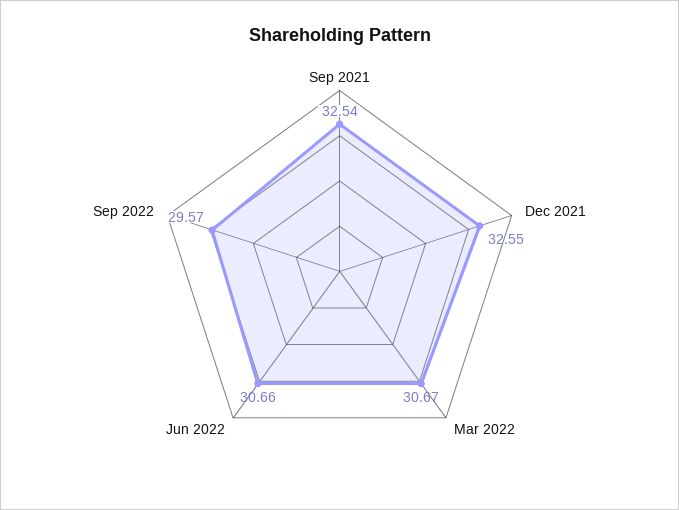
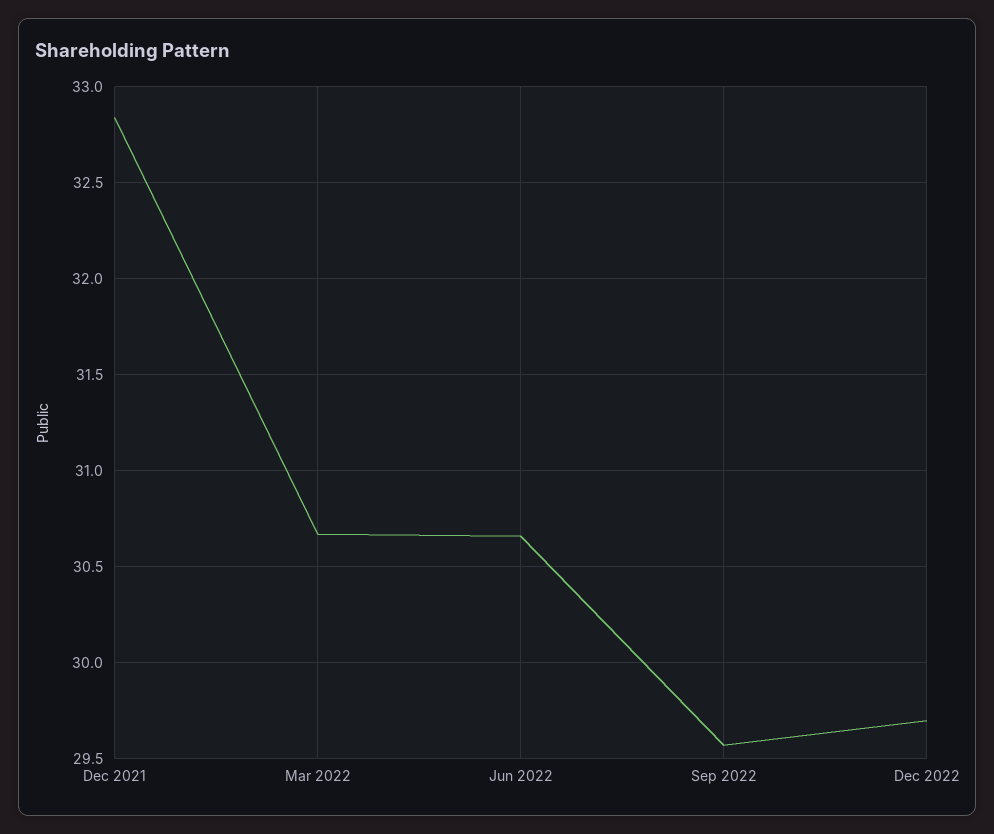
Sep 2021: 32.54 -> none
Dec 2021: 32.55 -> 32.85
Dec 2022: none -> 29.7

